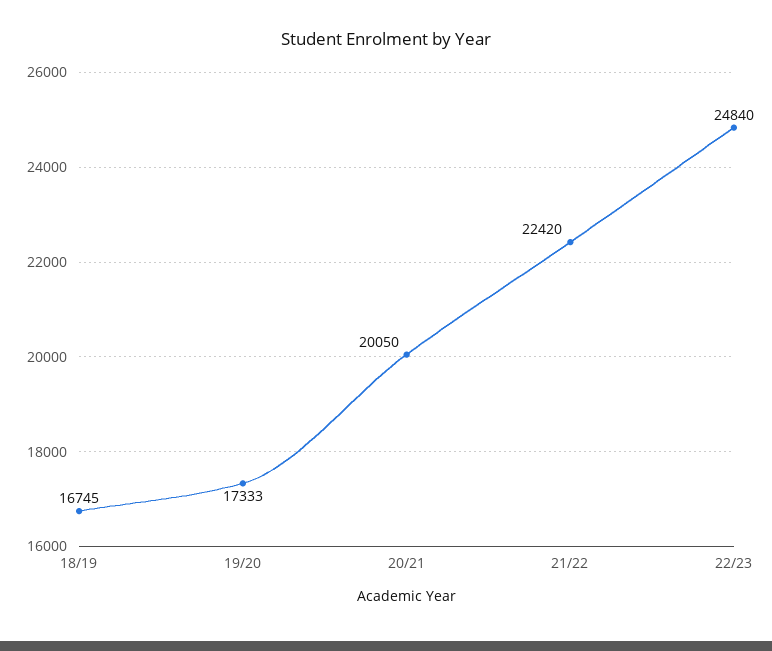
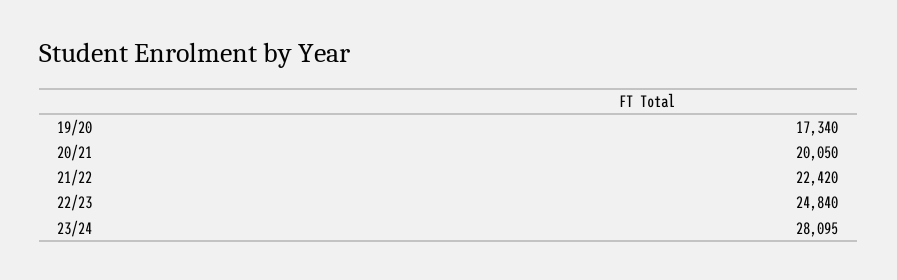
18/19: 16745 -> none
19/20: 17333 -> 17340
23/24: none -> 28095

